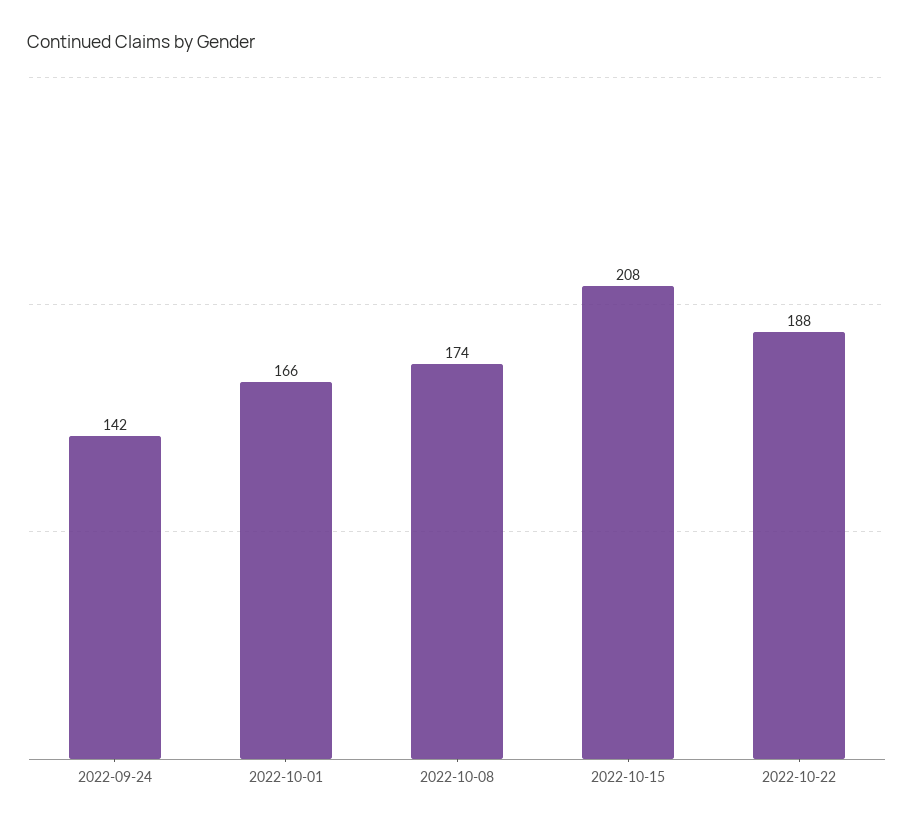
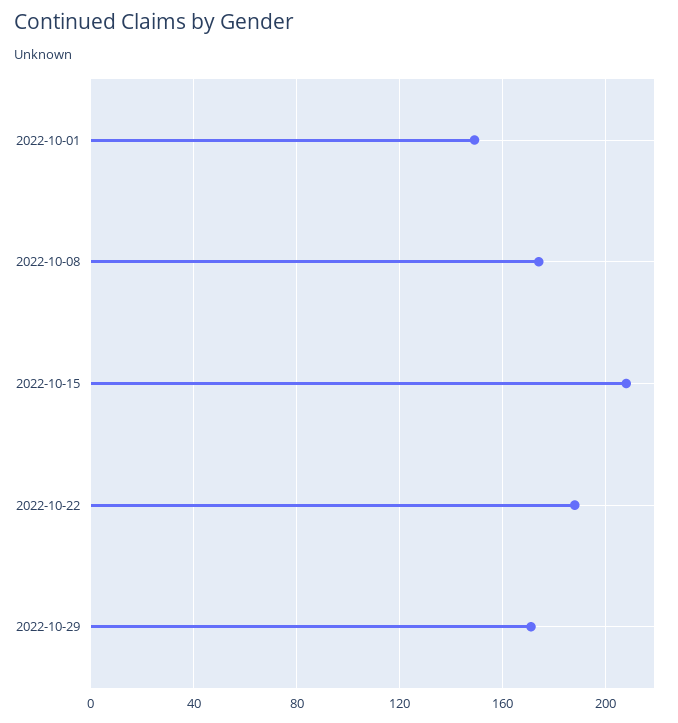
2022-09-24: 142 -> none
2022-10-01: 166 -> 150
2022-10-29: none -> 170

